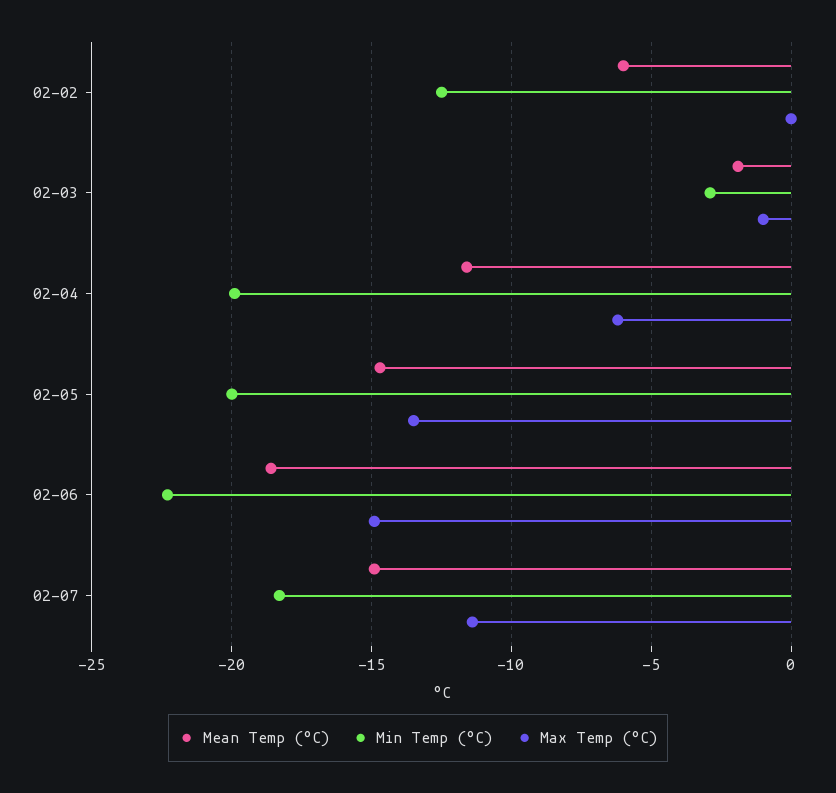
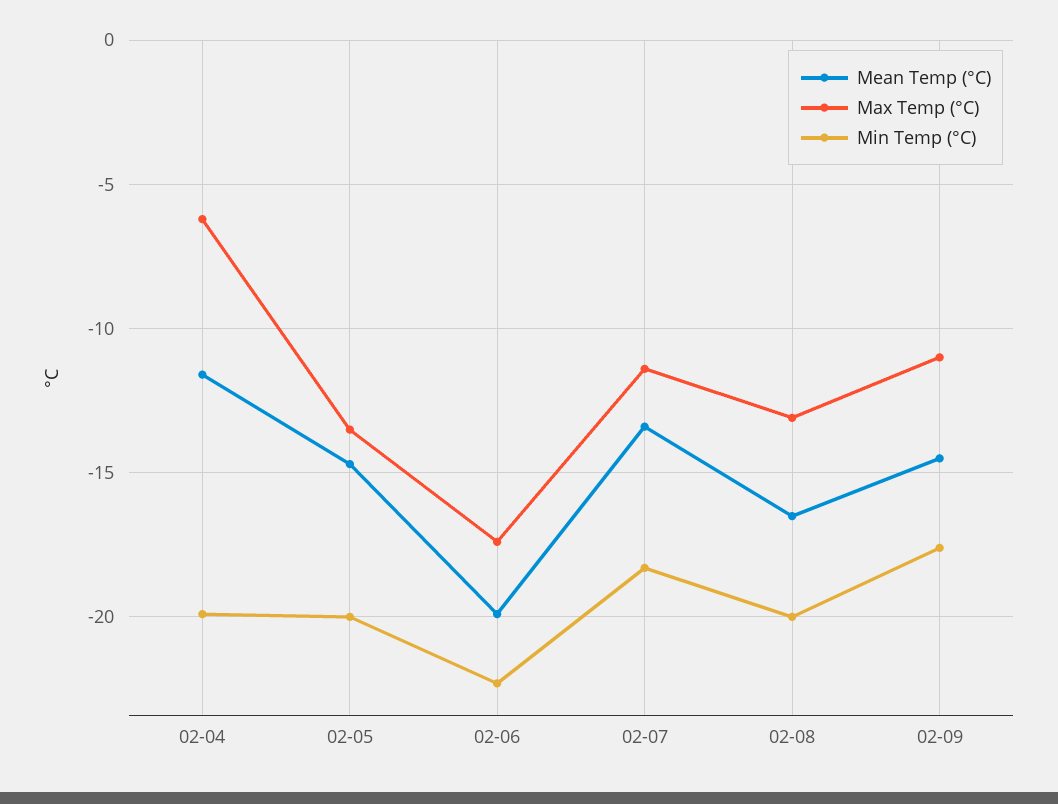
Mean Temp (°C), 02-02: -6 -> none
Min Temp (°C), 02-02: -12.5 -> none
Max Temp (°C), 02-02: 0 -> none
Mean Temp (°C), 02-03: -2 -> none
Min Temp (°C), 02-03: -3 -> none
Max Temp (°C), 02-03: -1 -> none
Mean Temp (°C), 02-06: -18.5 -> -20
Max Temp (°C), 02-06: -15 -> -17.5
Mean Temp (°C), 02-07: -15 -> -13.5
Mean Temp (°C), 02-08: none -> -16.5
Max Temp (°C), 02-08: none -> -13
Min Temp (°C), 02-08: none -> -20
Mean Temp (°C), 02-09: none -> -14.5
Max Temp (°C), 02-09: none -> -11
Min Temp (°C), 02-09: none -> -17.5

